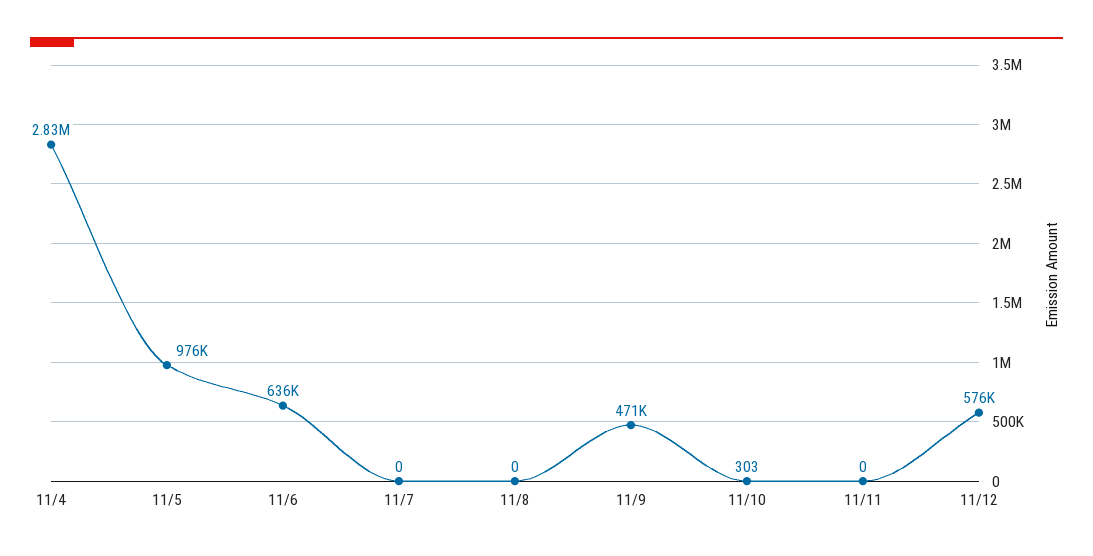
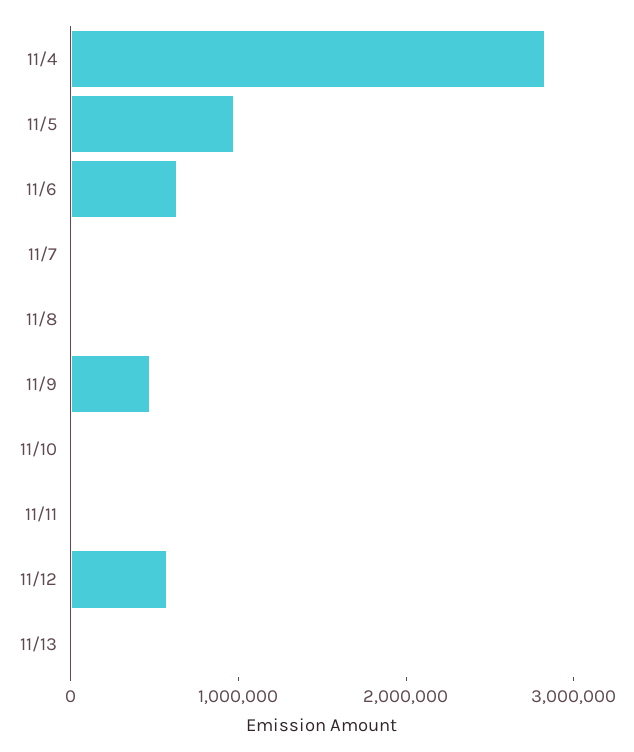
11/13: none -> 0

